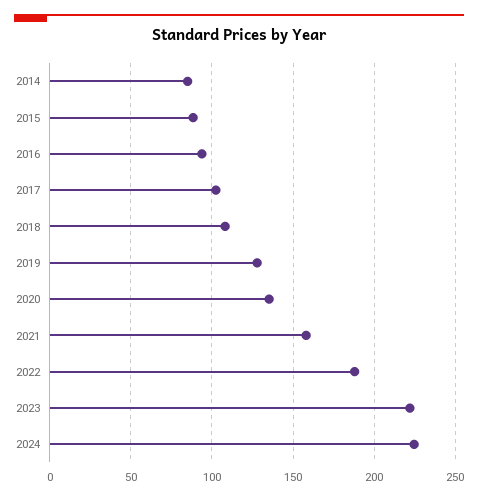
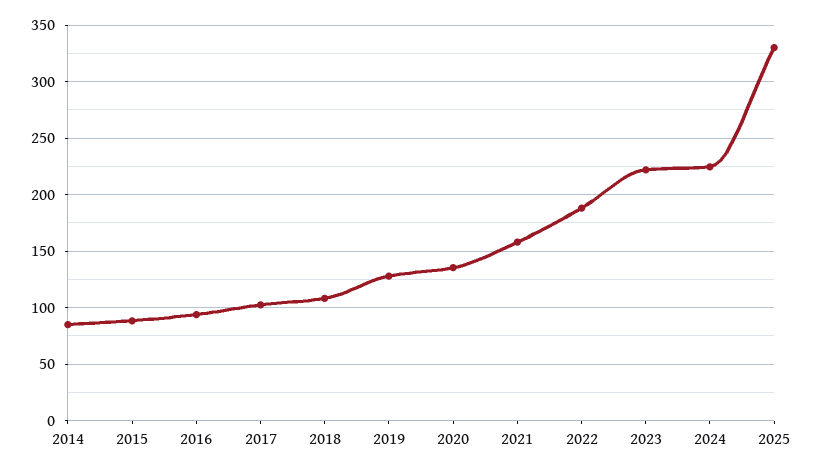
2025: none -> 330

